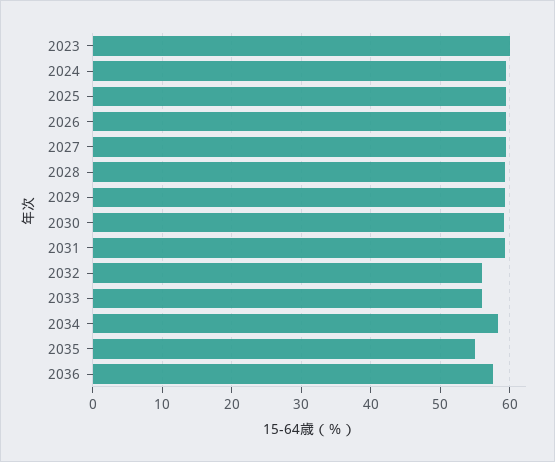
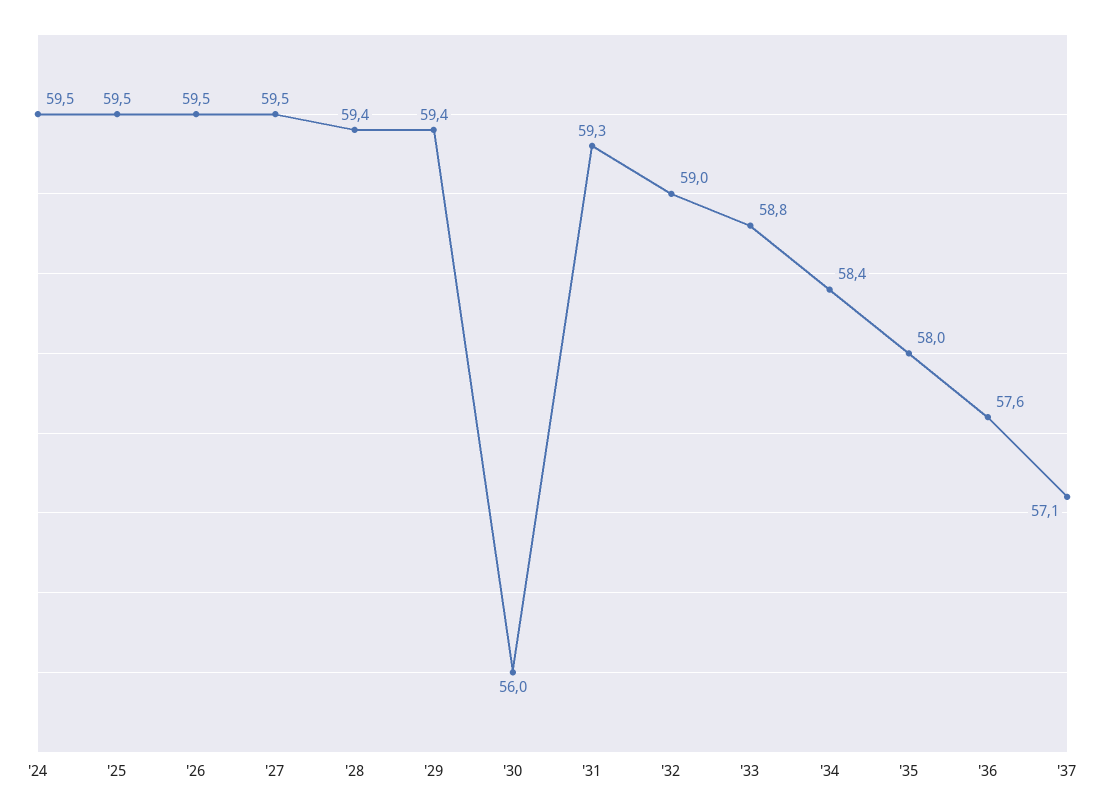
2023: 60 -> none
2030: 59 -> 56
2032: 56 -> 59
2033: 56 -> 58.8
2035: 55 -> 58
'37: none -> 57.1

